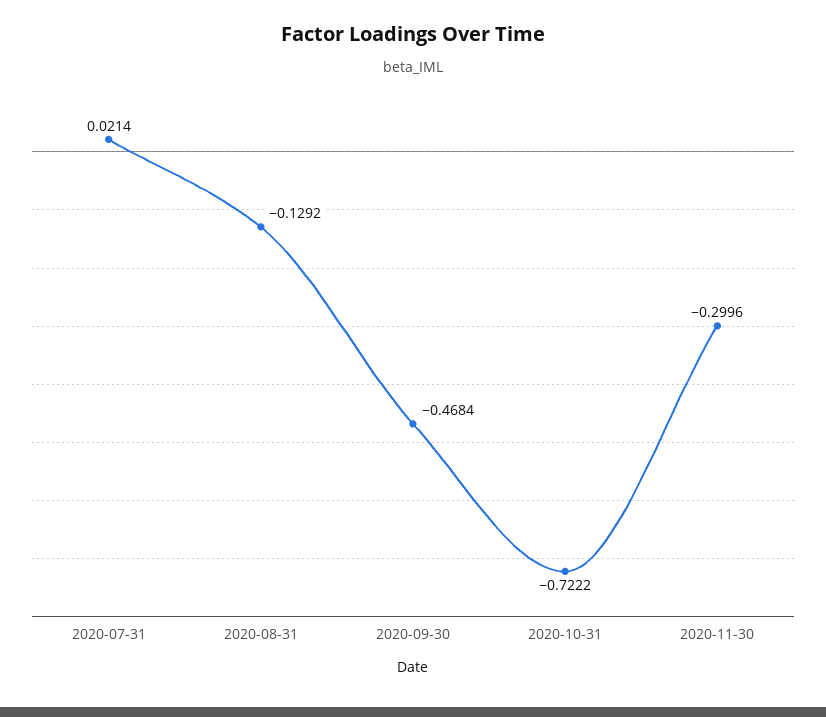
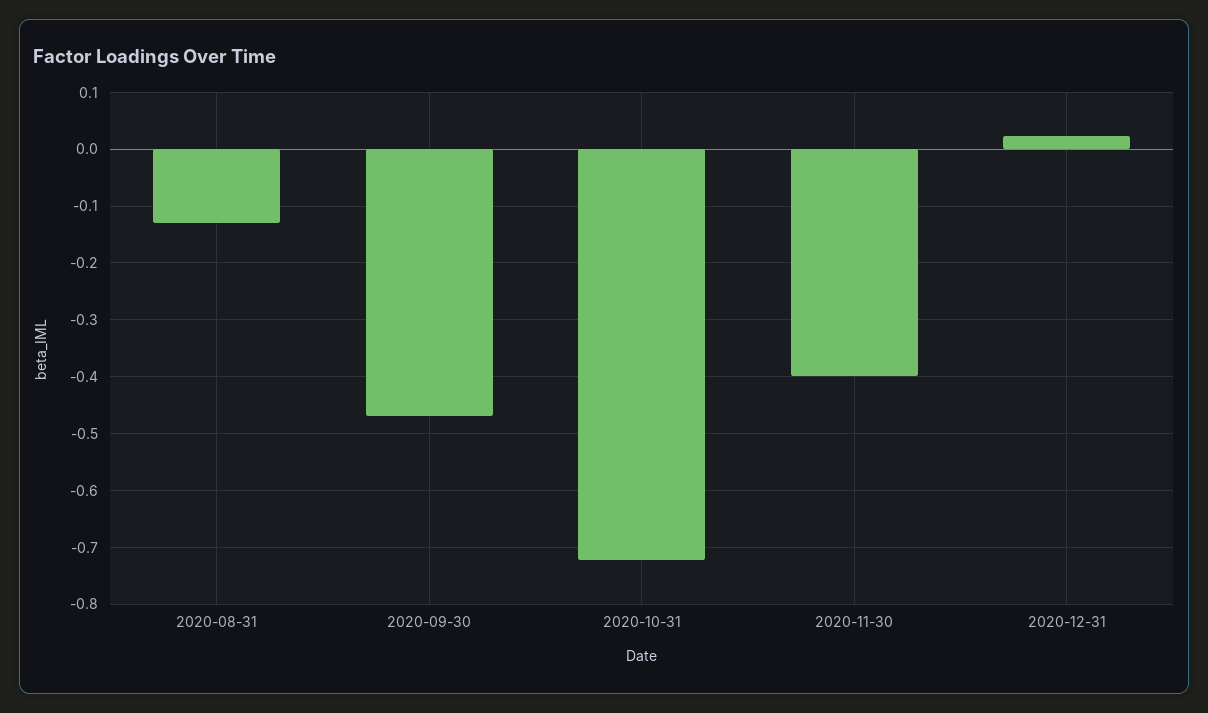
2020-07-31: 0.0214 -> none
2020-11-30: -0.2996 -> -0.4
2020-12-31: none -> 0.02

